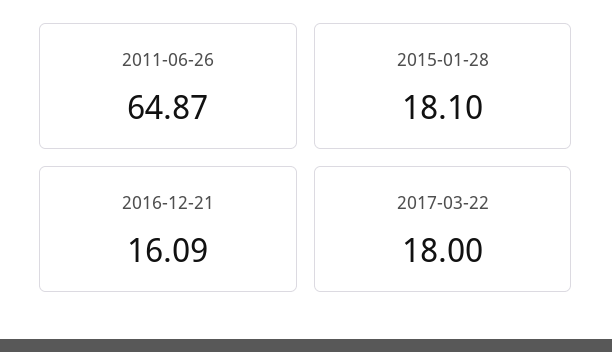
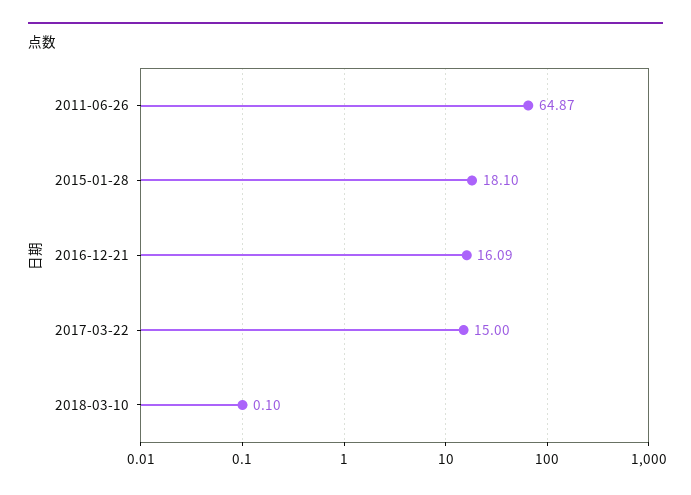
2017-03-22: 18 -> 15
2018-03-10: none -> 0.1

